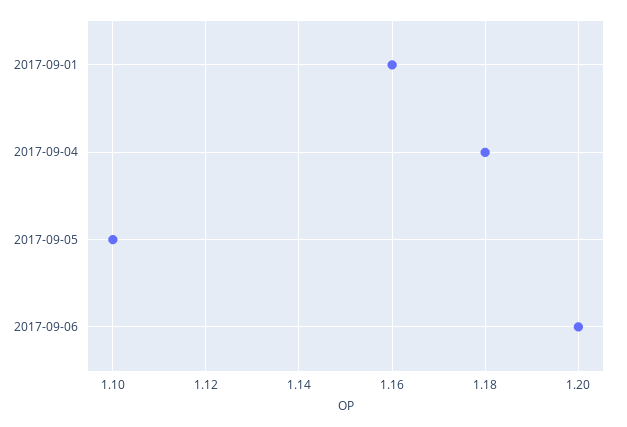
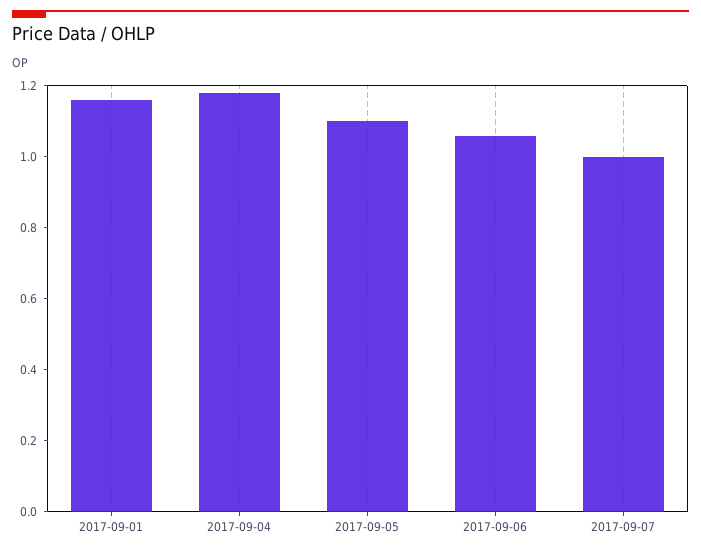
2017-09-06: 1.2 -> 1.05
2017-09-07: none -> 1

